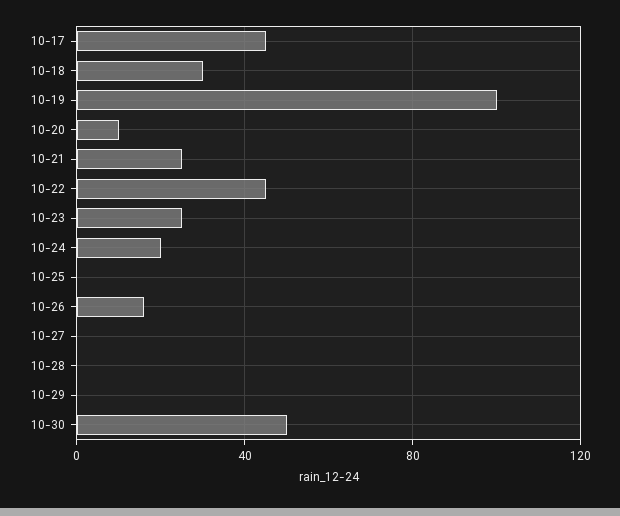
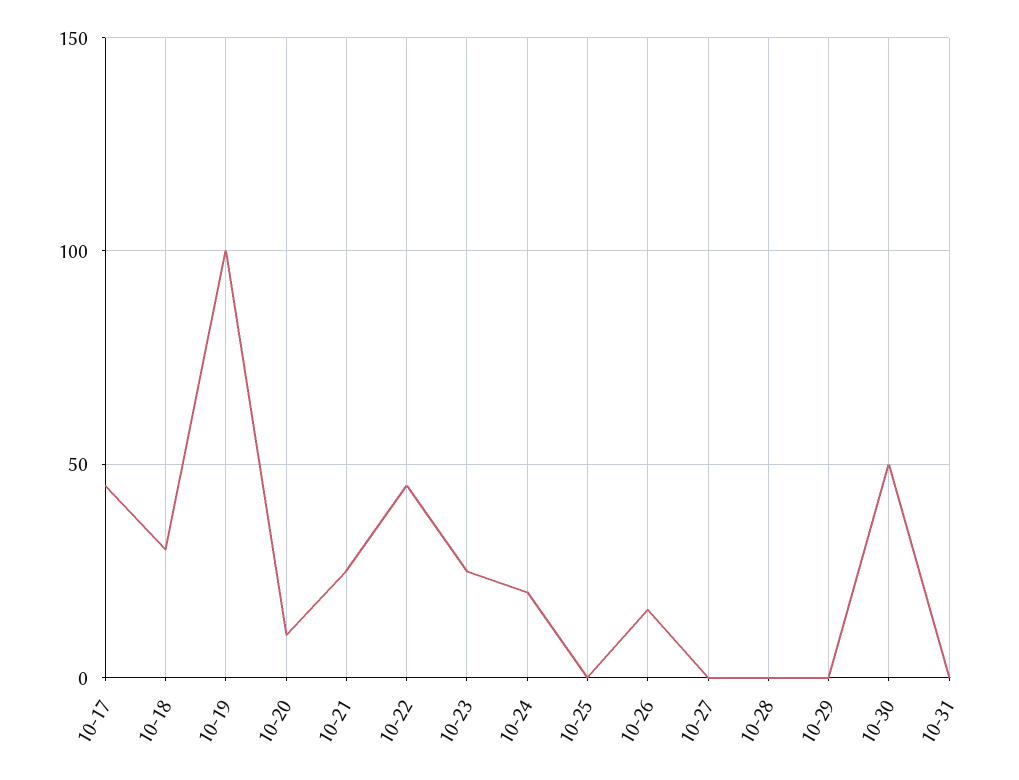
10-31: none -> 0

